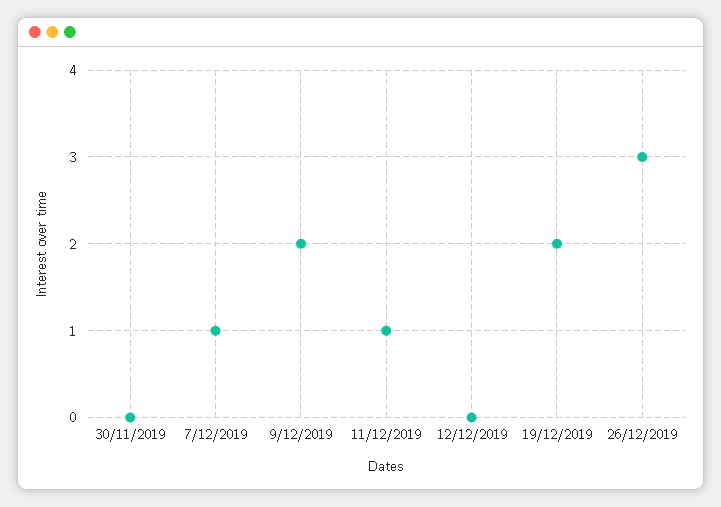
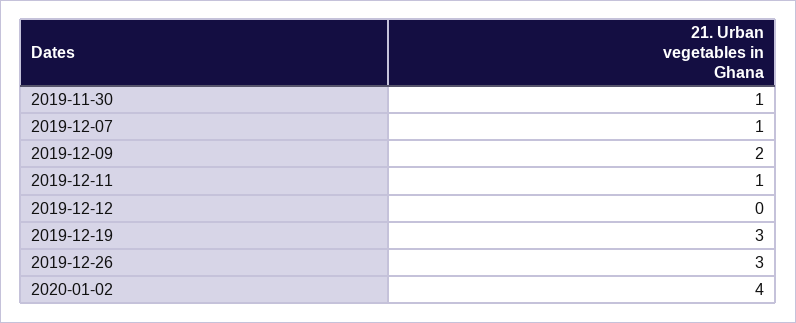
30/11/2019: 0 -> 1
19/12/2019: 2 -> 3
2020-01-02: none -> 4

